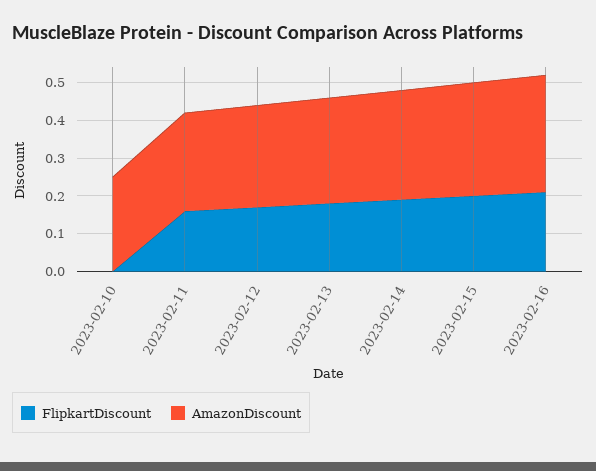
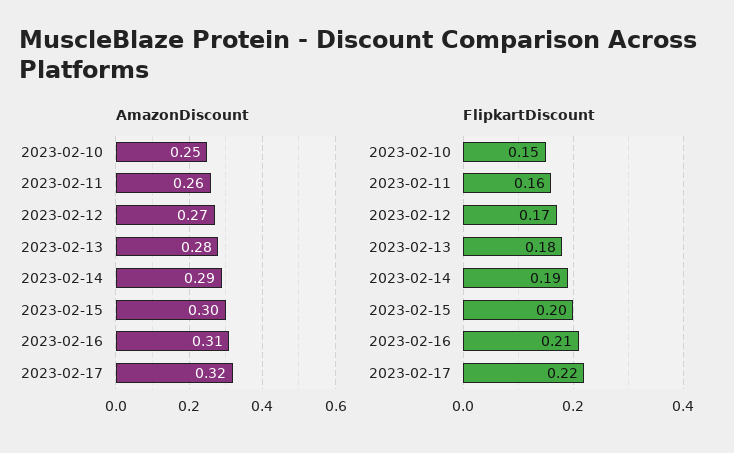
FlipkartDiscount, 2023-02-10: 0 -> 0.15
AmazonDiscount, 2023-02-17: none -> 0.32
FlipkartDiscount, 2023-02-17: none -> 0.22

